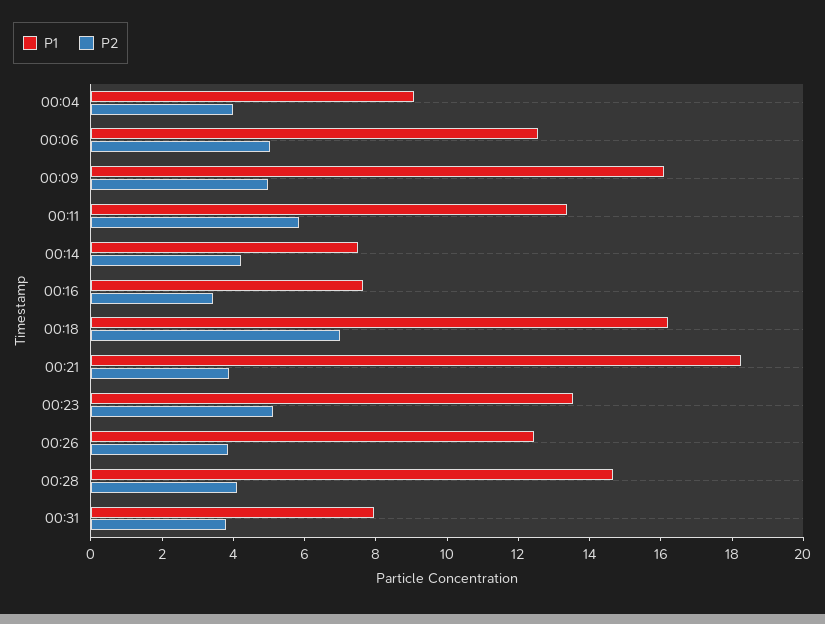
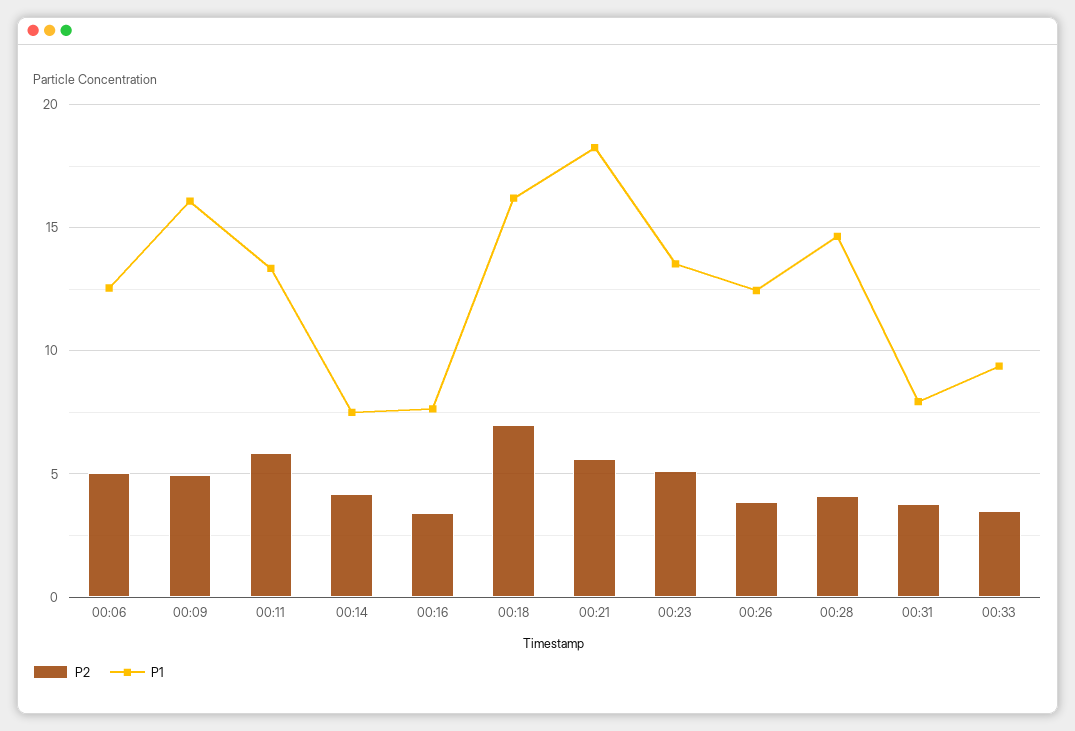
P1, 00:04: 9 -> none
P2, 00:04: 4 -> none
P2, 00:21: 4 -> 5.5
P2, 00:33: none -> 3.5
P1, 00:33: none -> 9.5

